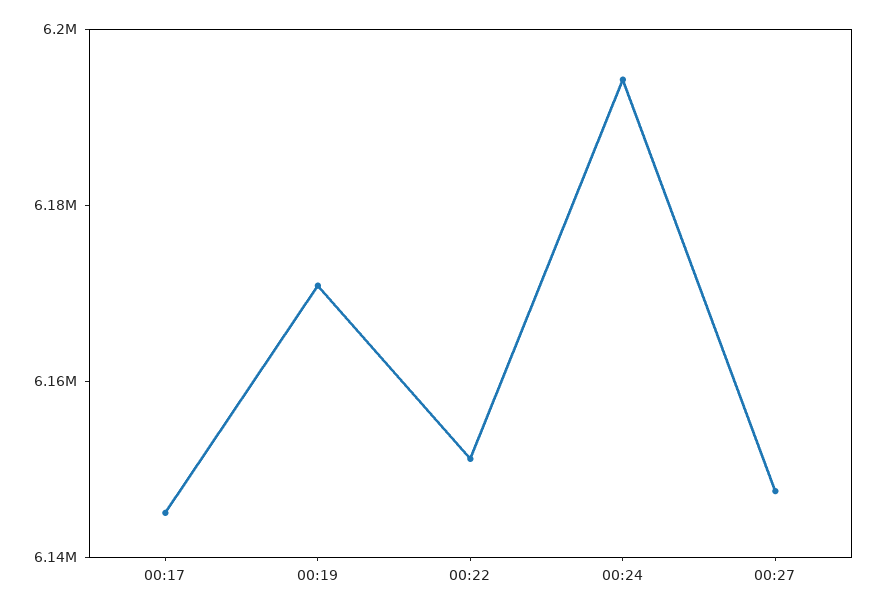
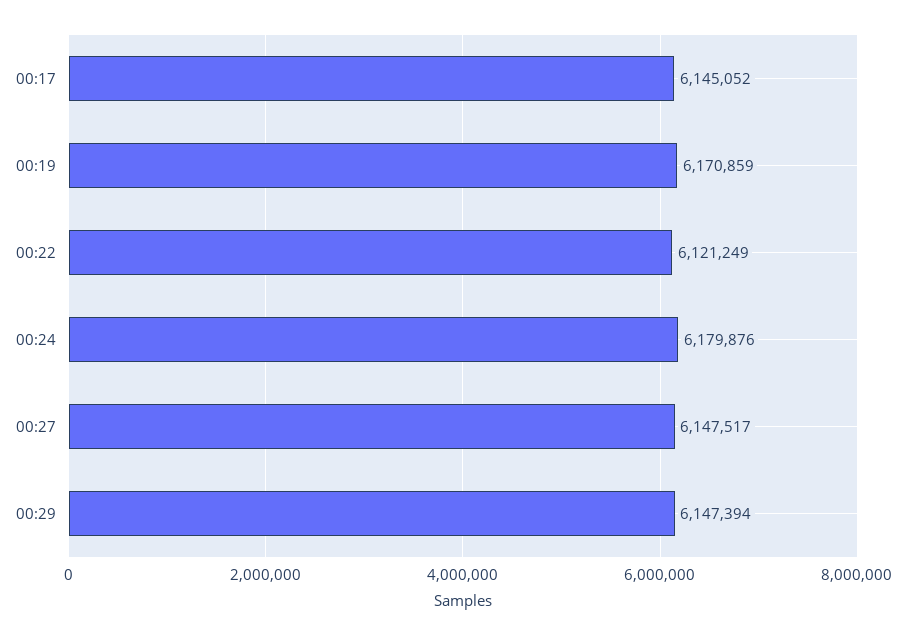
00:22: 6150000 -> 6121249
00:24: 6195000 -> 6179876
00:29: none -> 6147394

